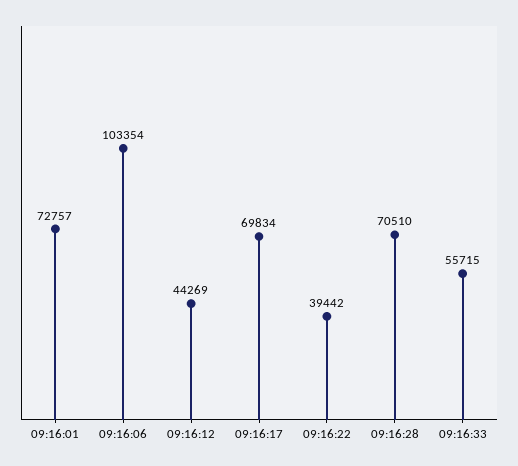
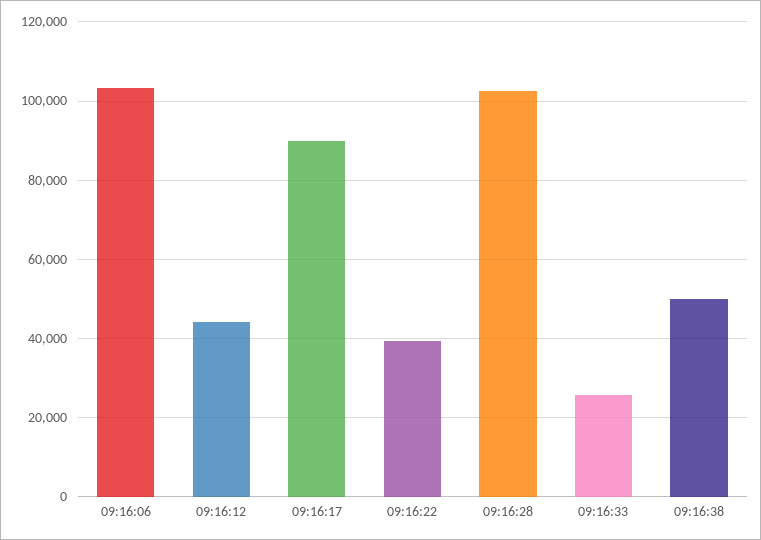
09:16:01: 72757 -> none
09:16:17: 69834 -> 90000
09:16:28: 70510 -> 102000
09:16:33: 55715 -> 26000
09:16:38: none -> 50000

